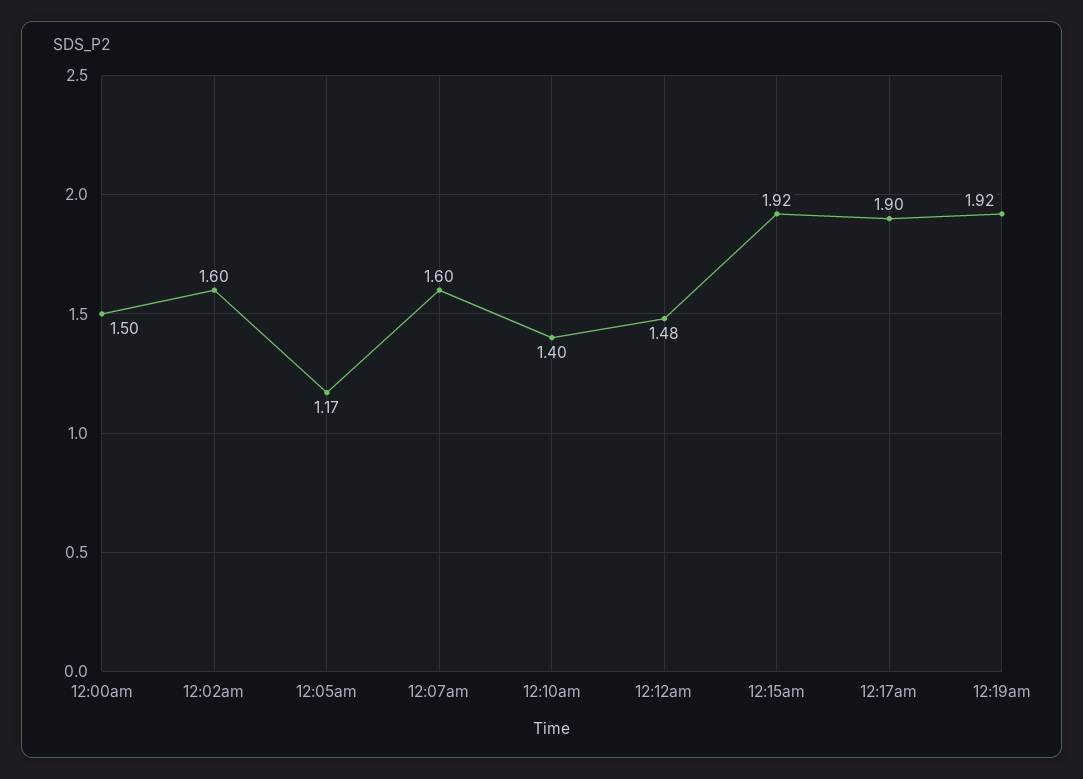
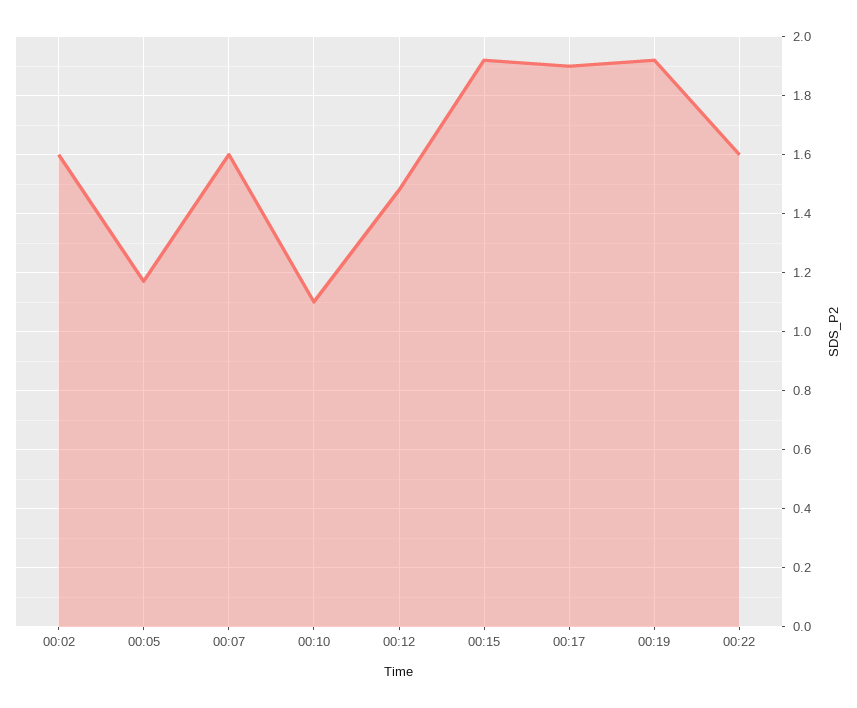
12:00am: 1.5 -> none
12:10am: 1.4 -> 1.1
00:22: none -> 1.6

